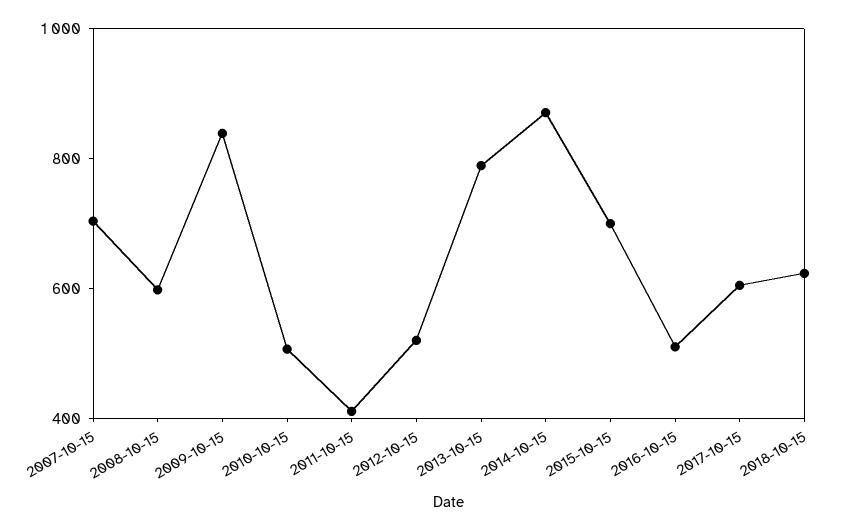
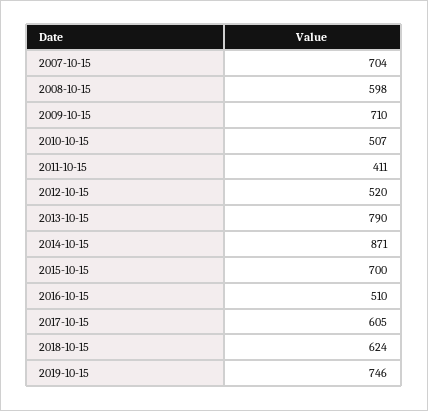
2009-10-15: 850 -> 710
2019-10-15: none -> 746

